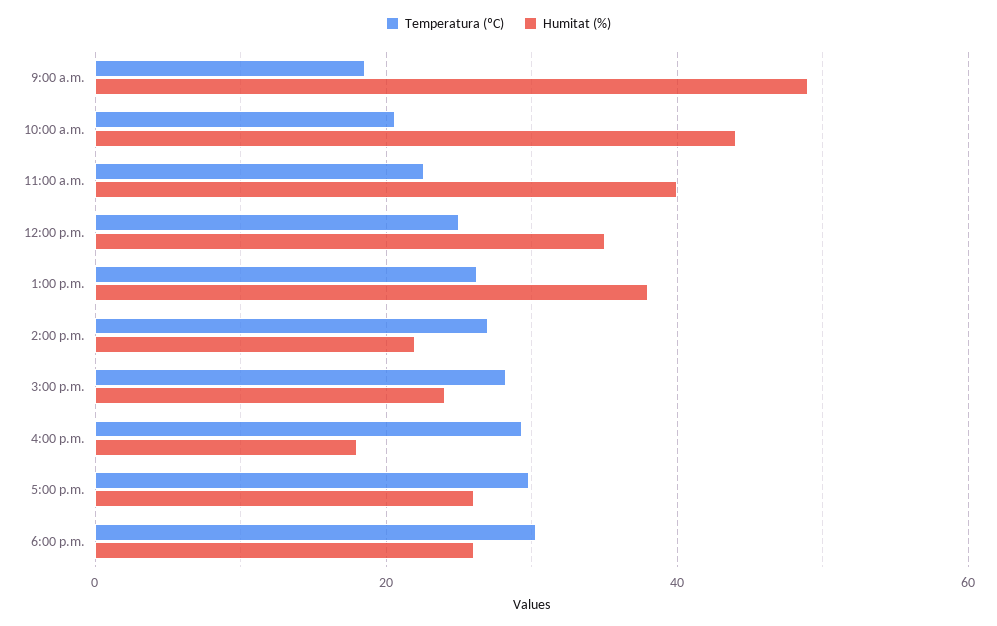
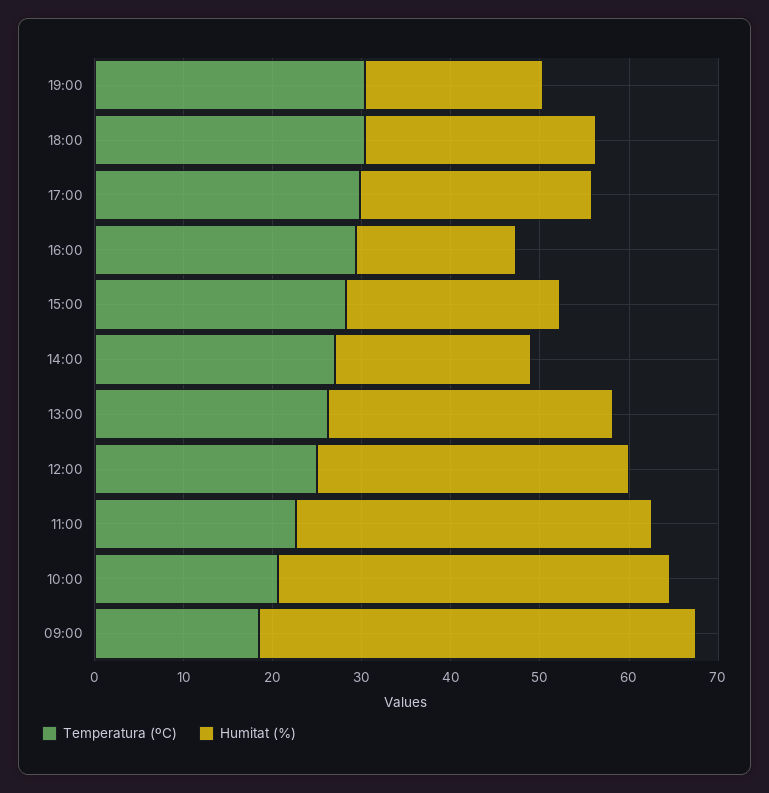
Humitat (%), 1:00 p.m.: 38 -> 32
Temperatura (ºC), 19:00: none -> 30
Humitat (%), 19:00: none -> 20

